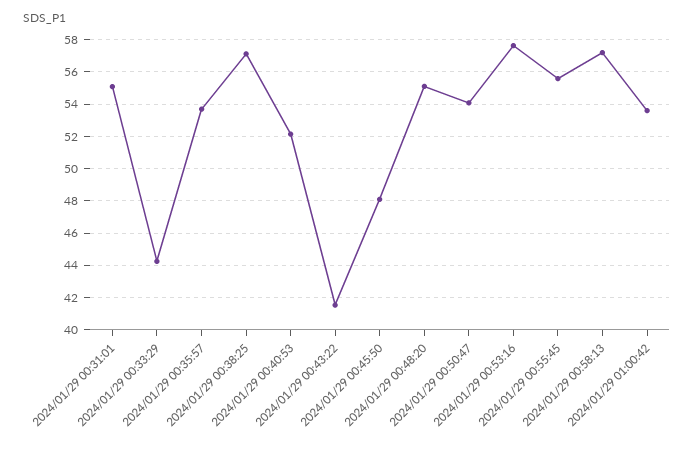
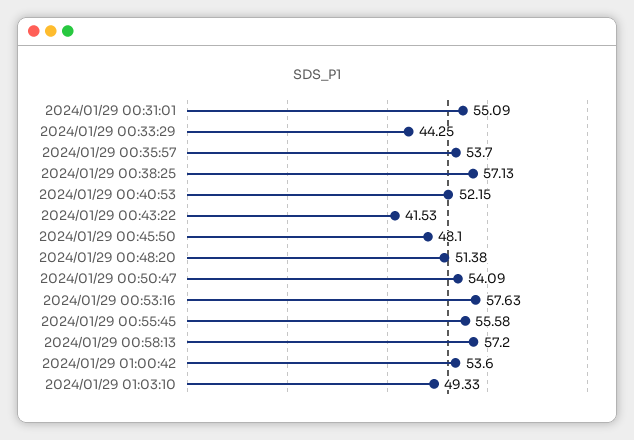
2024/01/29 00:48:20: 55 -> 51.38
2024/01/29 01:03:10: none -> 49.33

